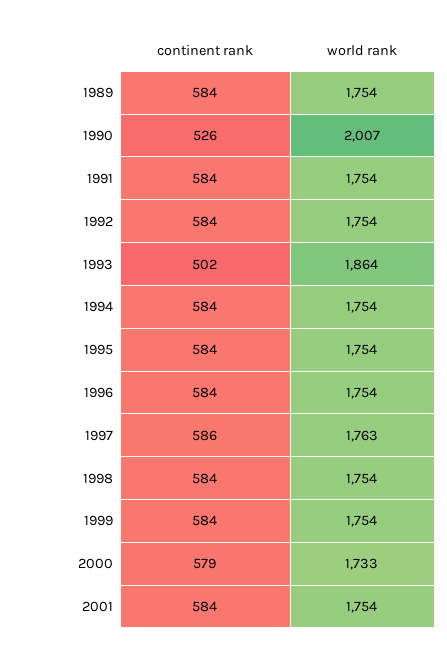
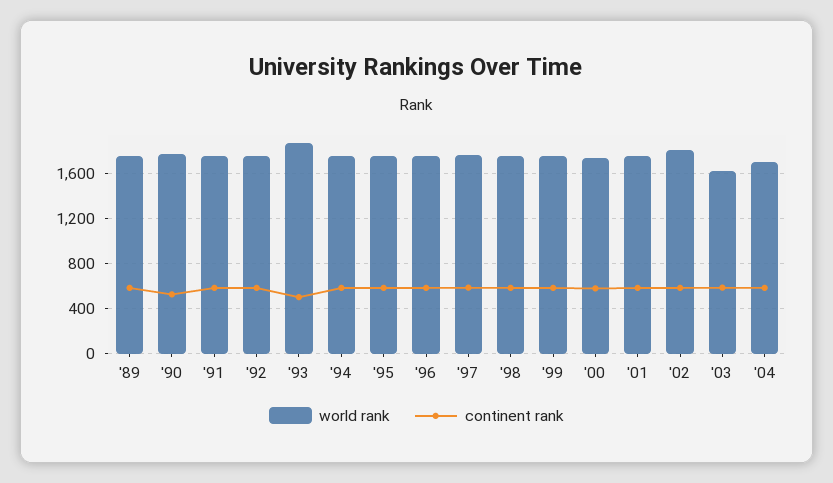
world rank, 1990: 2007 -> 1800
world rank, '02: none -> 1800
continent rank, '02: none -> 600
world rank, '03: none -> 1600
continent rank, '03: none -> 600
world rank, '04: none -> 1700
continent rank, '04: none -> 600

